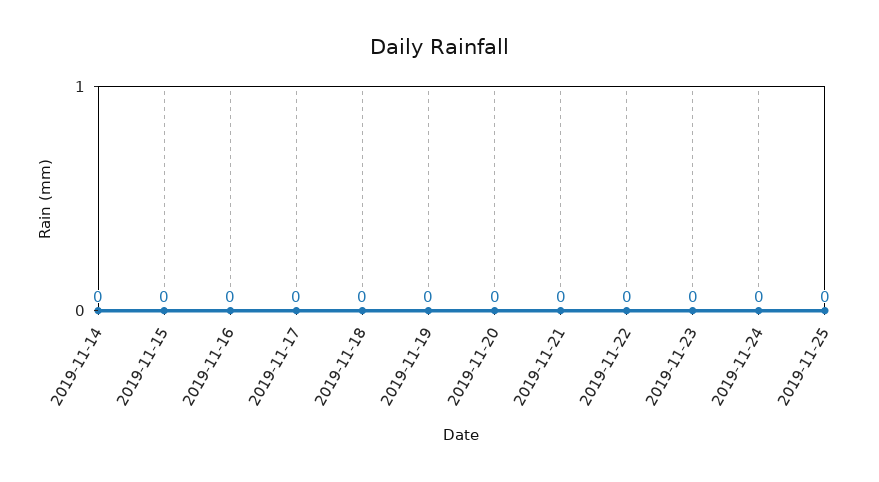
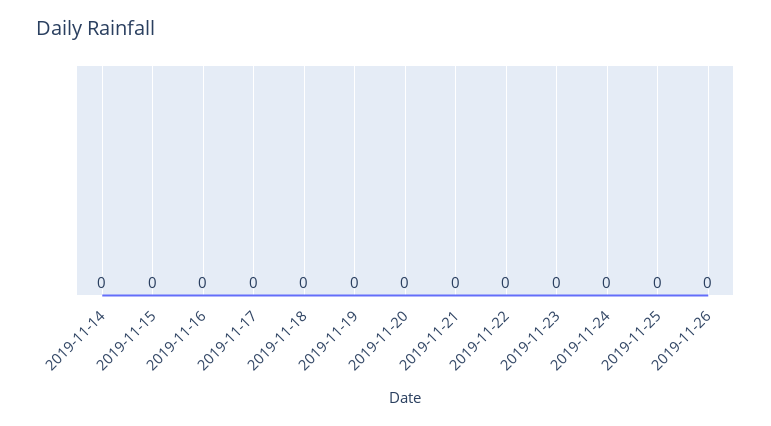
2019-11-26: none -> 0

